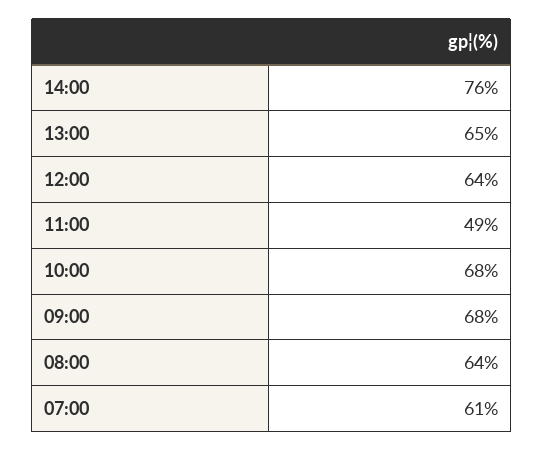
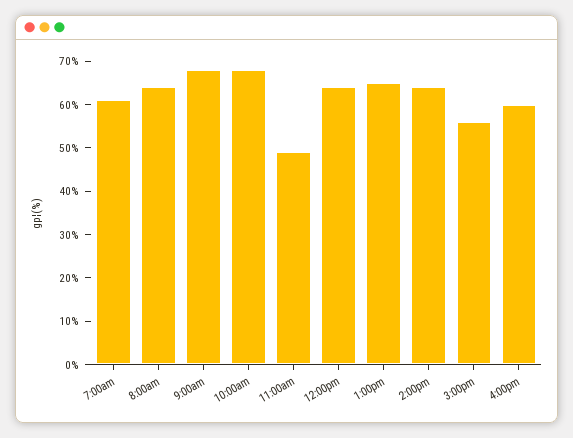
14:00: 76 -> 65
3:00pm: none -> 55
4:00pm: none -> 60

